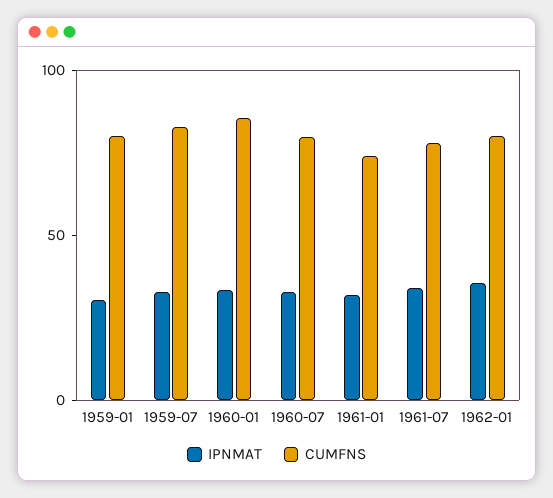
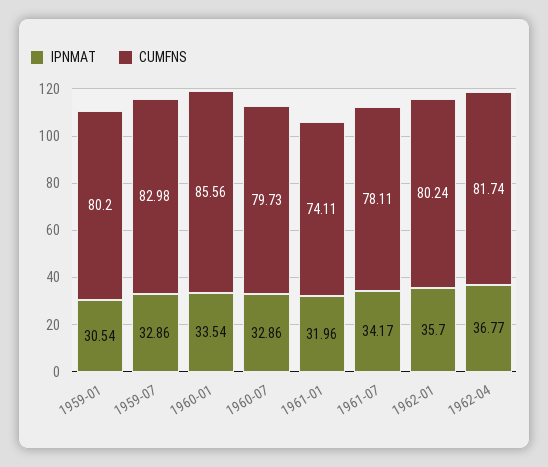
IPNMAT, 1962-04: none -> 36.77
CUMFNS, 1962-04: none -> 81.74

